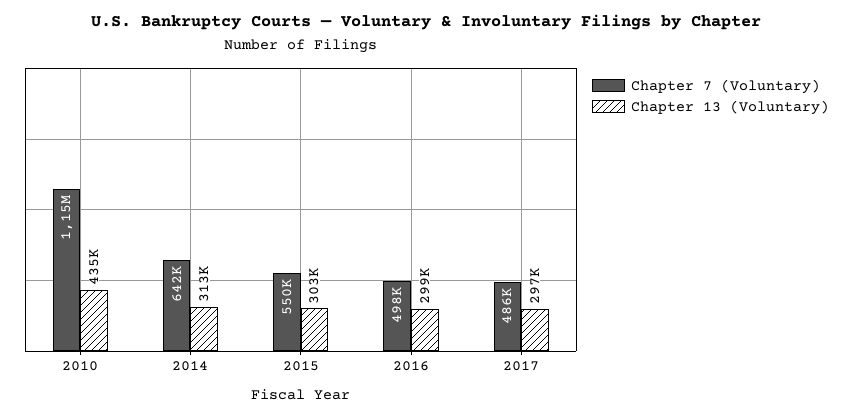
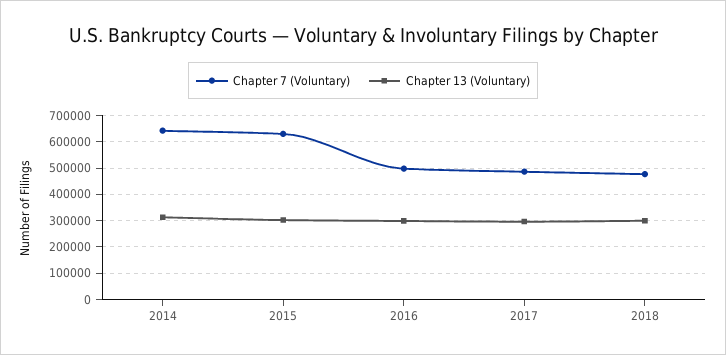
Chapter 7 (Voluntary), 2010: 1150000 -> none
Chapter 13 (Voluntary), 2010: 435000 -> none
Chapter 7 (Voluntary), 2015: 550000 -> 625000
Chapter 7 (Voluntary), 2018: none -> 475000
Chapter 13 (Voluntary), 2018: none -> 300000

